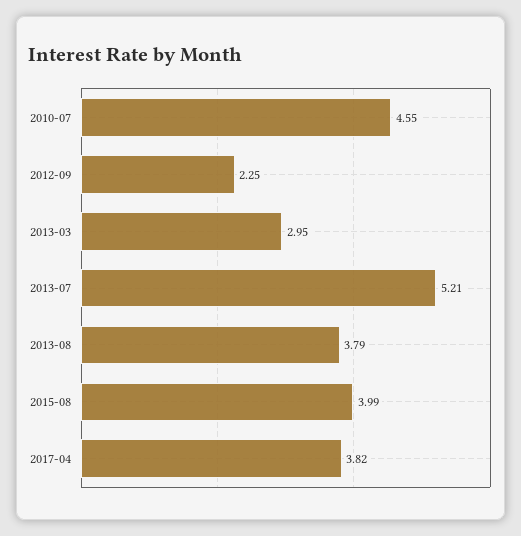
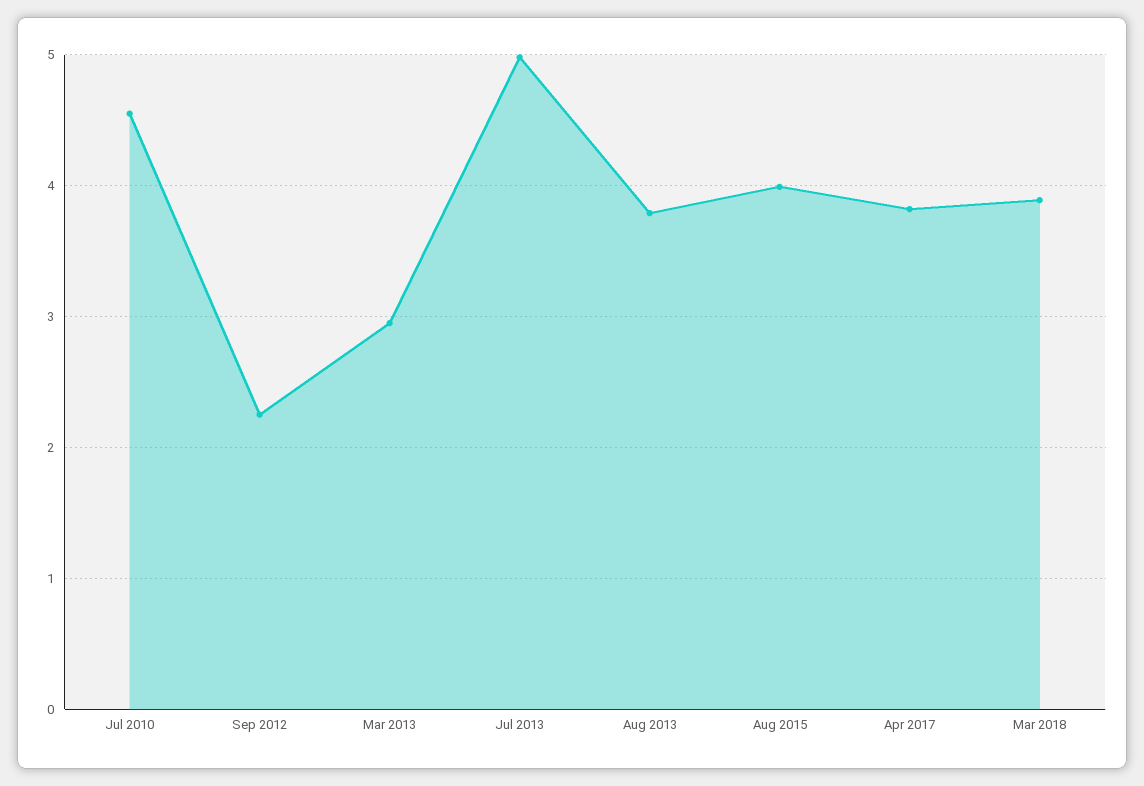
2013-07: 5.21 -> 5
Mar 2018: none -> 3.9

